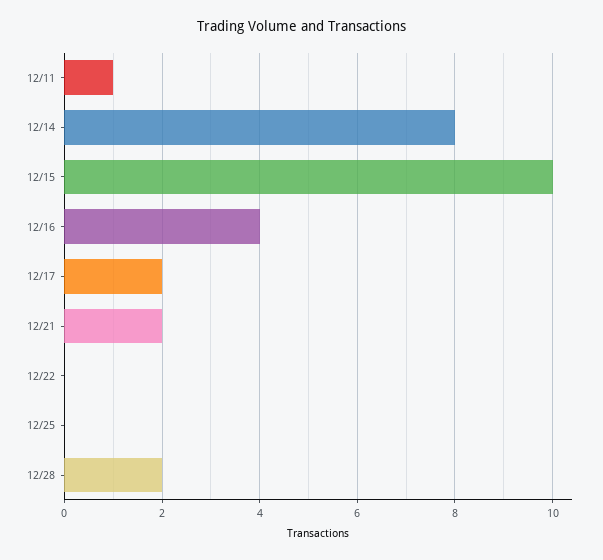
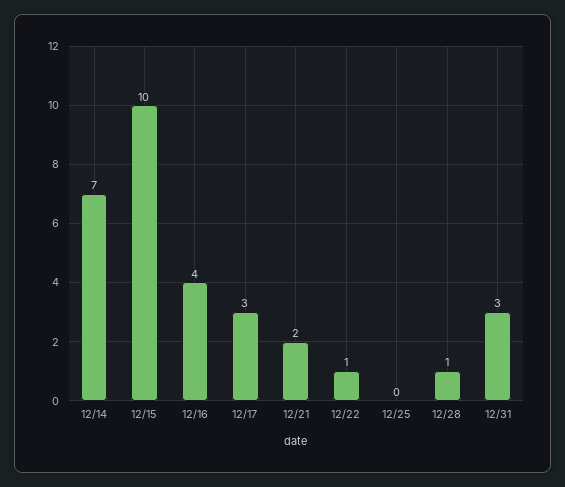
12/11: 1 -> none
12/14: 8 -> 7
12/17: 2 -> 3
12/22: 0 -> 1
12/28: 2 -> 1
12/31: none -> 3

